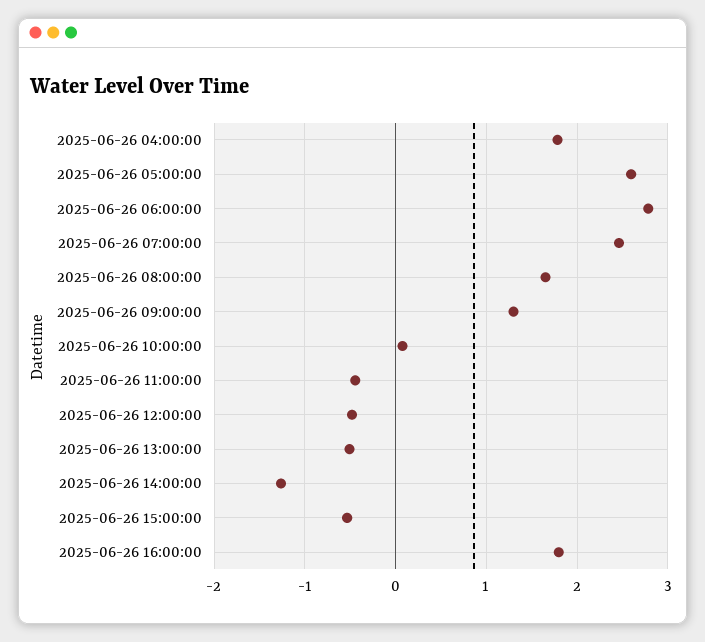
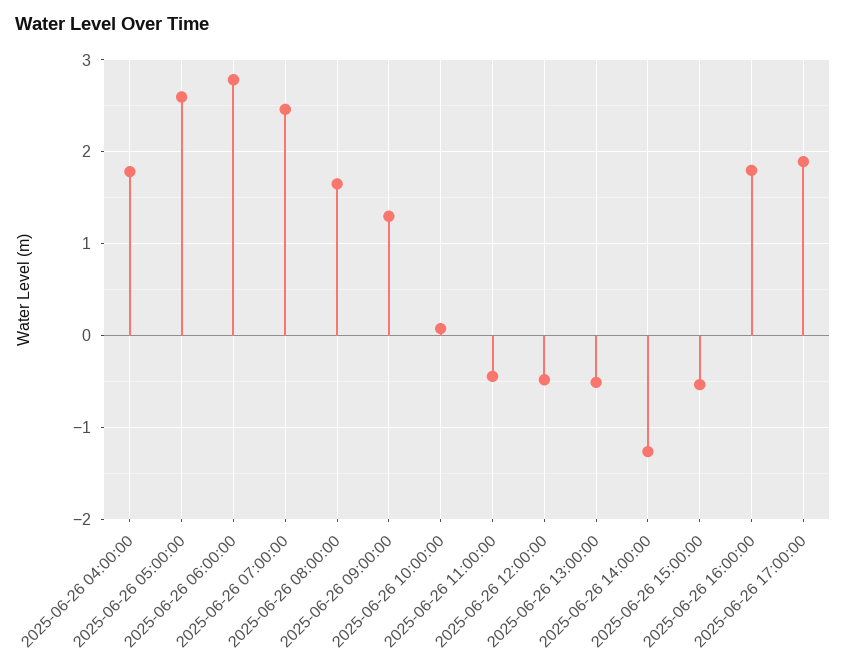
2025-06-26 17:00:00: none -> 1.9

